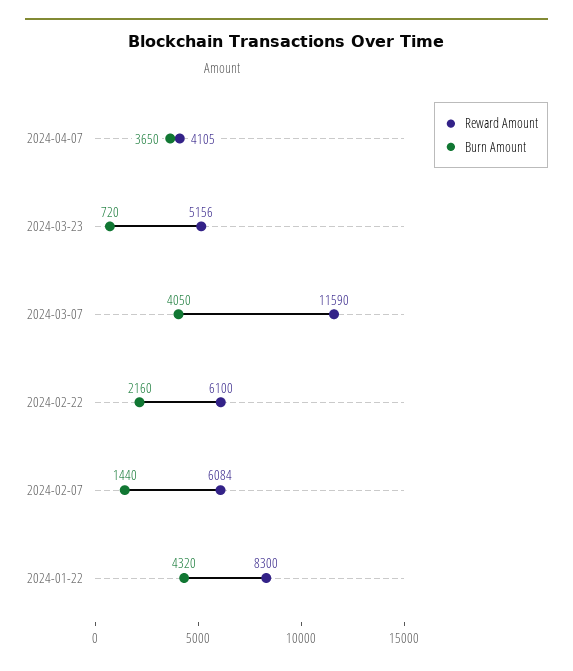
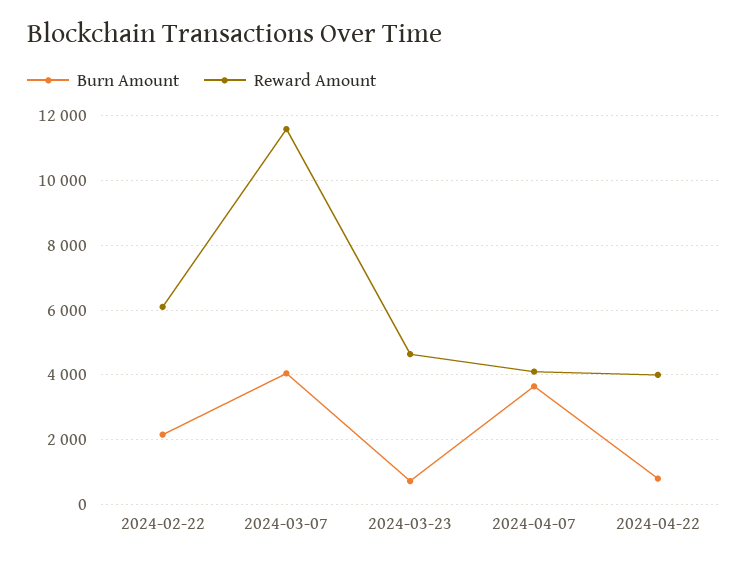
Reward Amount, 2024-03-23: 5156 -> 4600
Reward Amount, 2024-02-07: 6084 -> none
Burn Amount, 2024-02-07: 1440 -> none
Reward Amount, 2024-01-22: 8300 -> none
Burn Amount, 2024-01-22: 4320 -> none
Burn Amount, 2024-04-22: none -> 800
Reward Amount, 2024-04-22: none -> 4000

